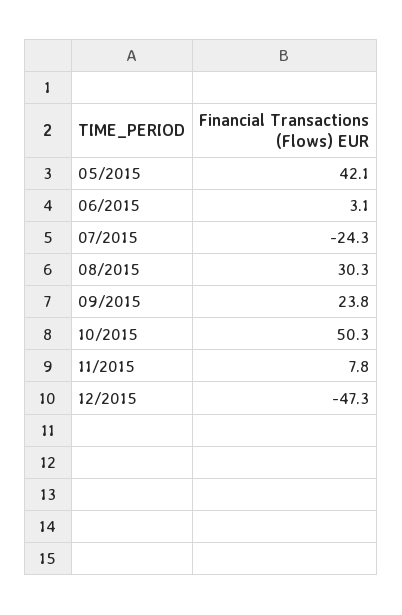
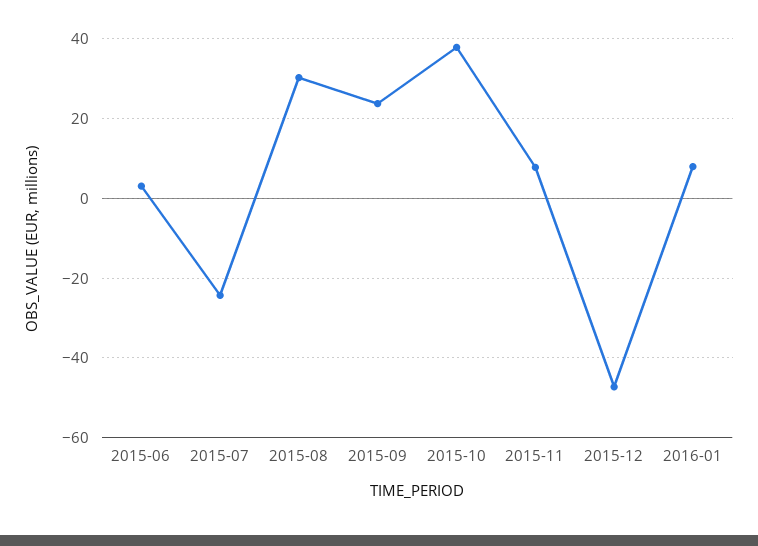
05/2015: 42.1 -> none
10/2015: 50.3 -> 38
2016-01: none -> 8

